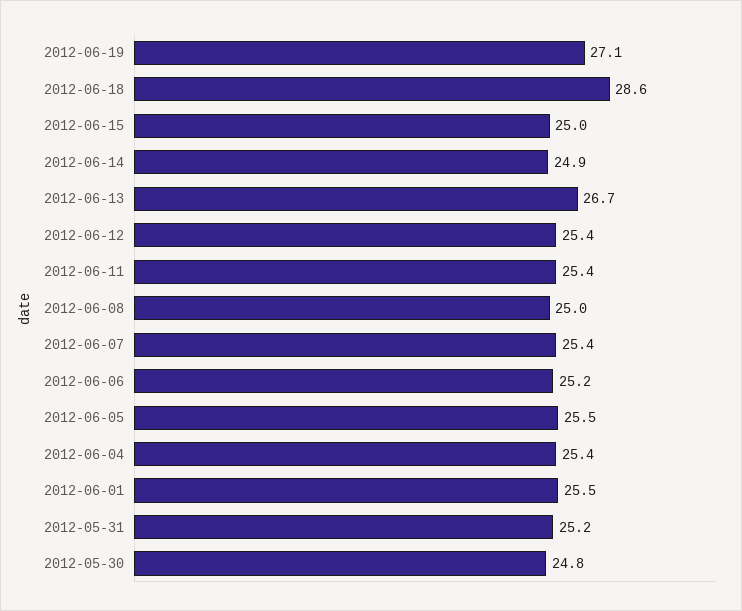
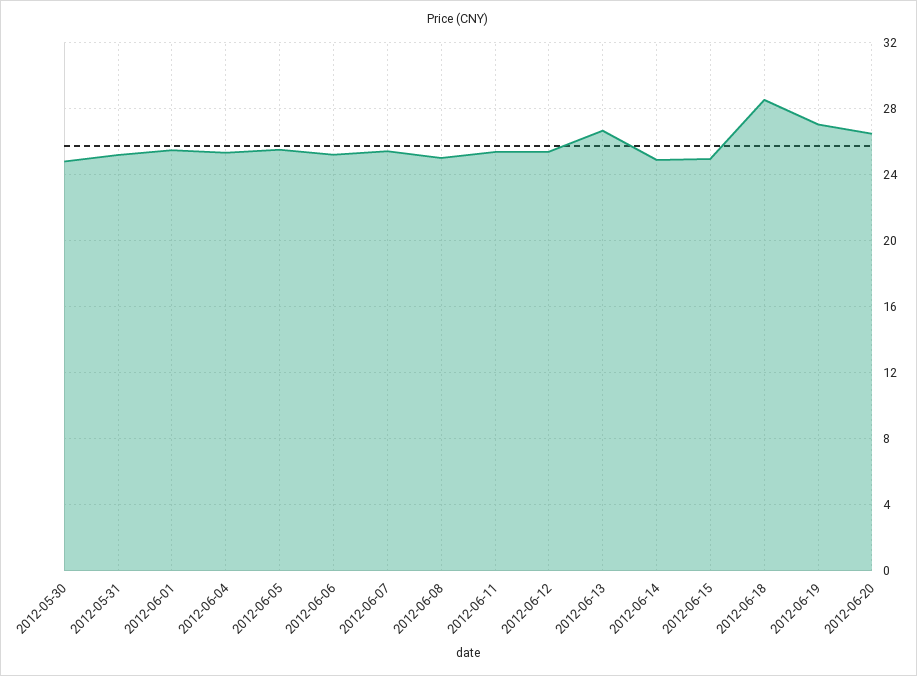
2012-06-20: none -> 26.5

